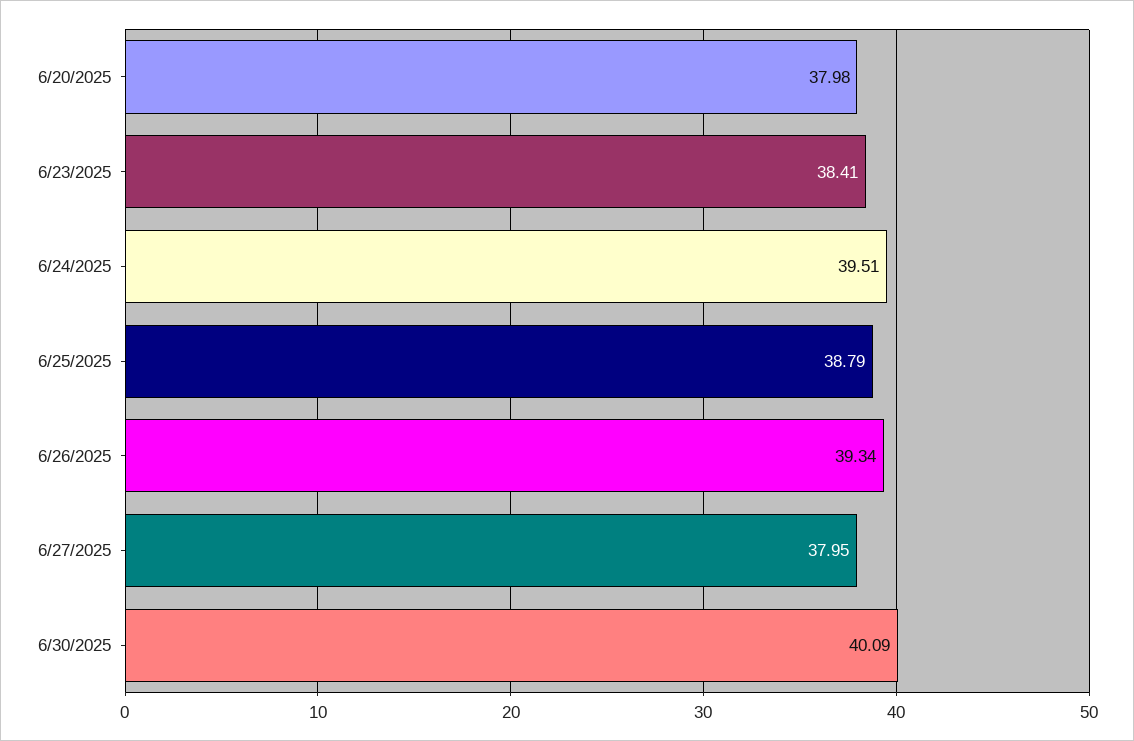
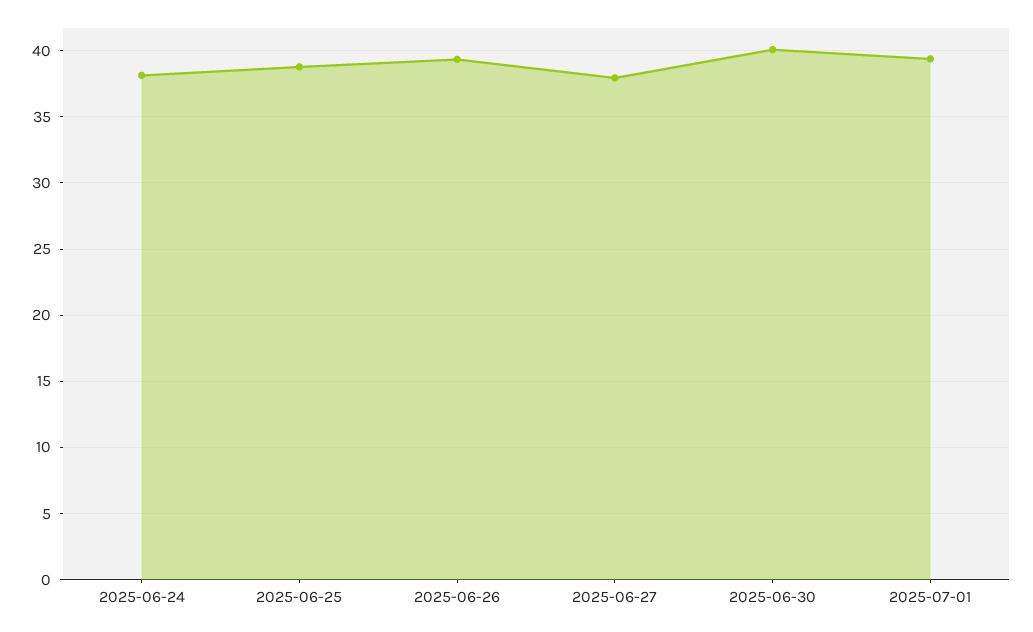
6/20/2025: 37.98 -> none
6/23/2025: 38.41 -> none
6/24/2025: 39.51 -> 38
2025-07-01: none -> 39.5

